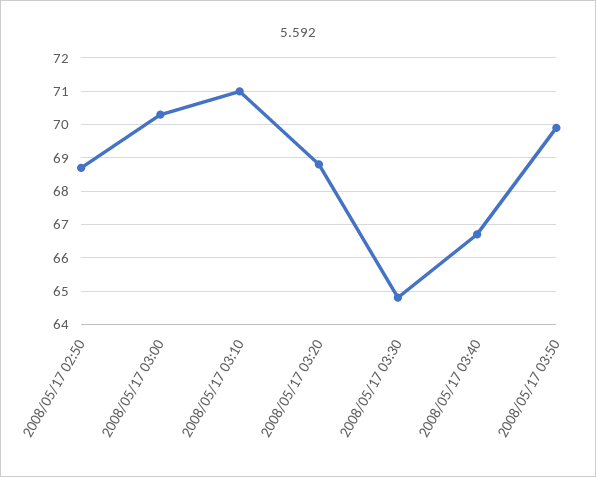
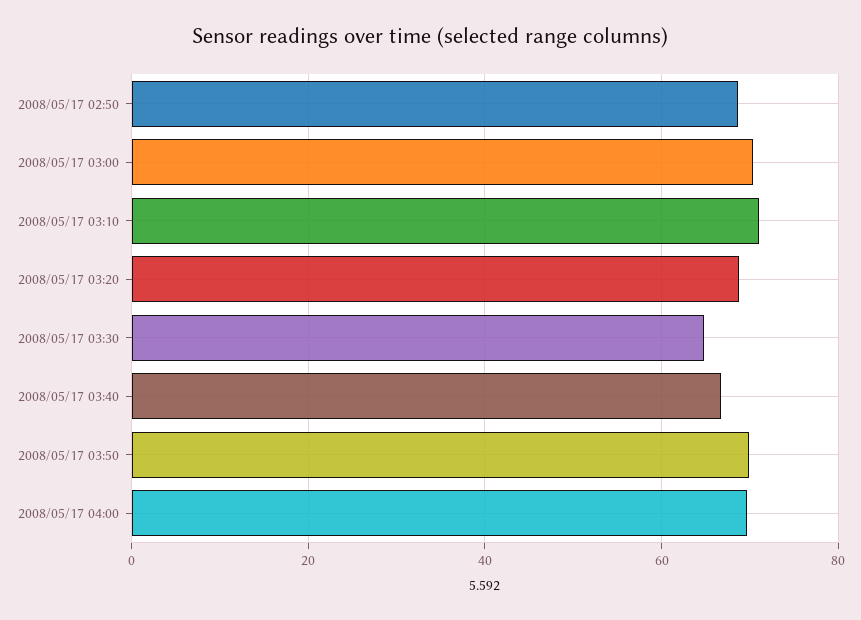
2008/05/17 04:00: none -> 70

